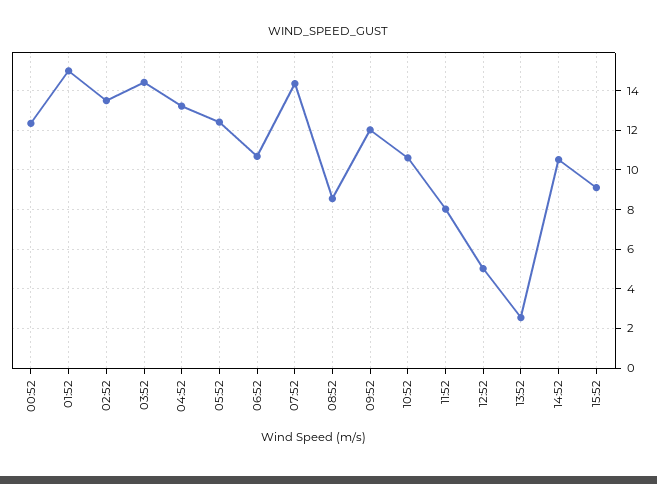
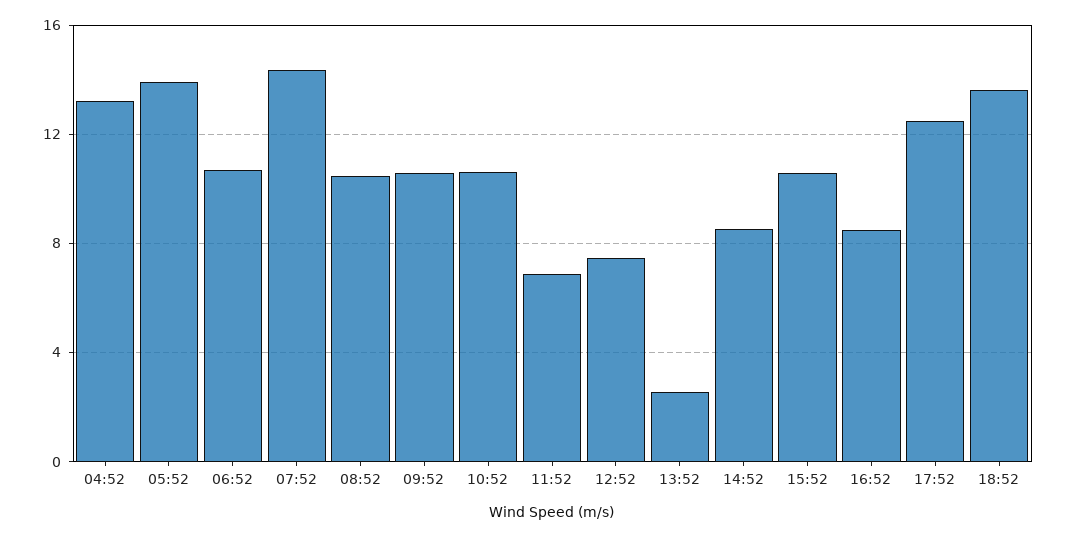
00:52: 12.5 -> none
01:52: 15 -> none
02:52: 13.5 -> none
03:52: 14.5 -> none
05:52: 12.5 -> 14
08:52: 8.5 -> 10.5
09:52: 12 -> 10.5
11:52: 8 -> 7
12:52: 5 -> 7.5
14:52: 10.5 -> 8.5
15:52: 9 -> 10.5
16:52: none -> 8.5
17:52: none -> 12.5
18:52: none -> 13.5

